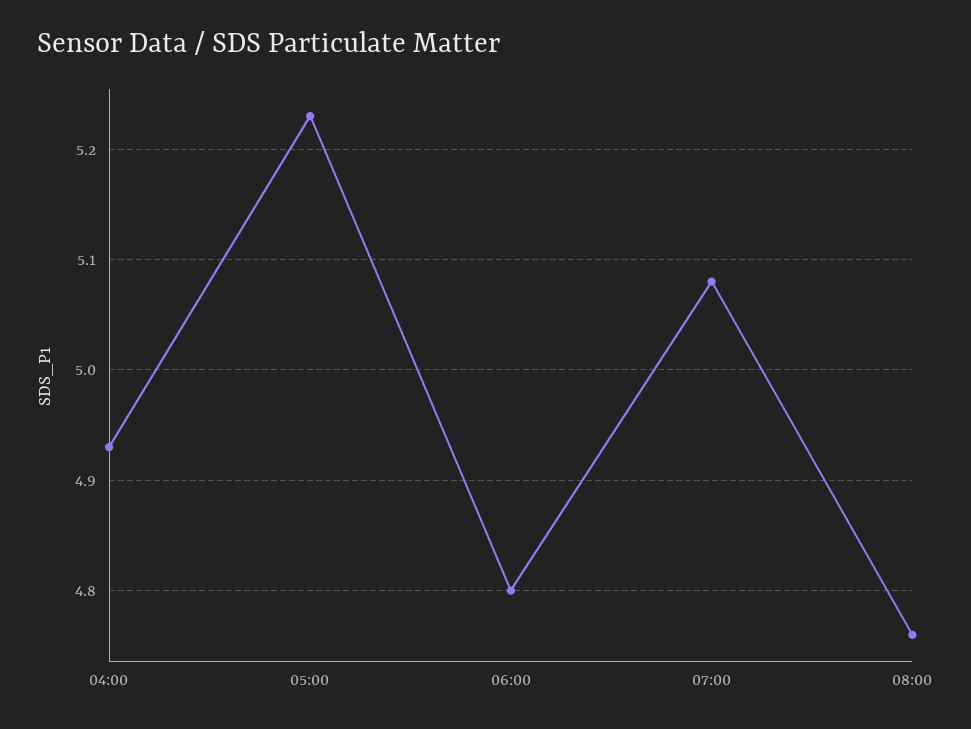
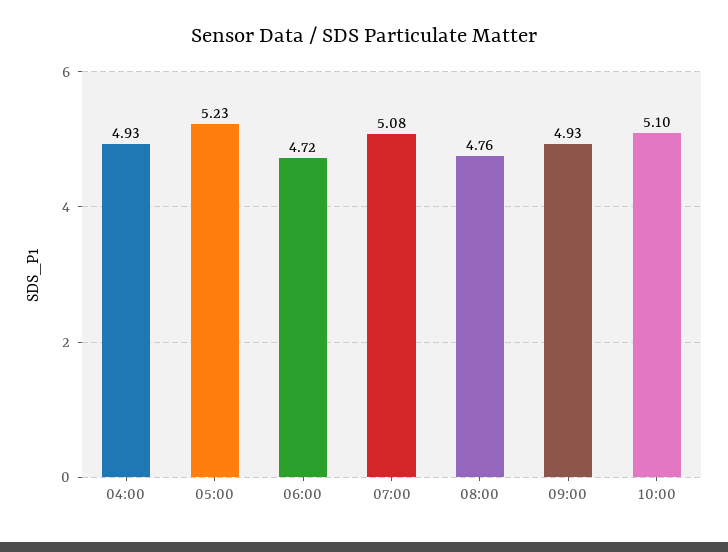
06:00: 4.8 -> 4.72
09:00: none -> 4.93
10:00: none -> 5.1

